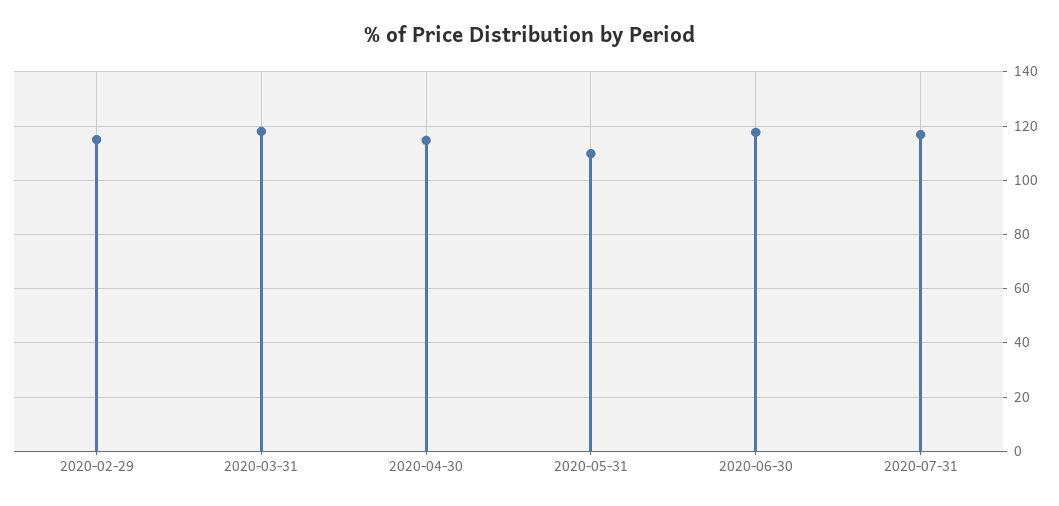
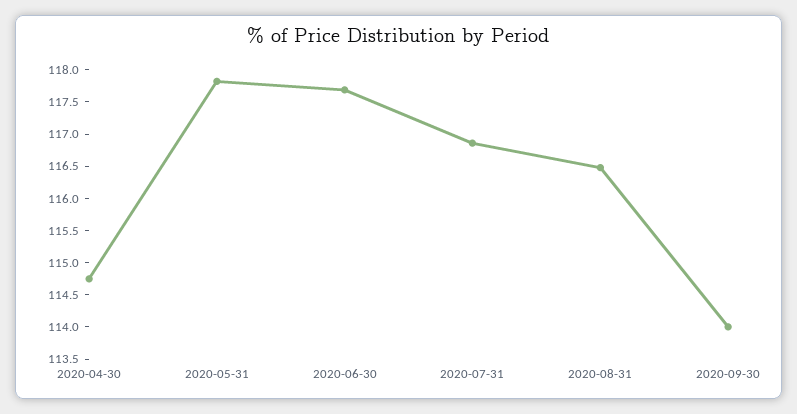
2020-02-29: 115 -> none
2020-03-31: 117.5 -> none
2020-05-31: 110 -> 117.75
2020-08-31: none -> 116.5
2020-09-30: none -> 114

